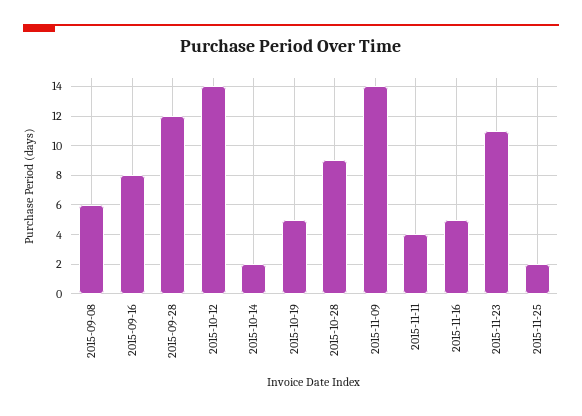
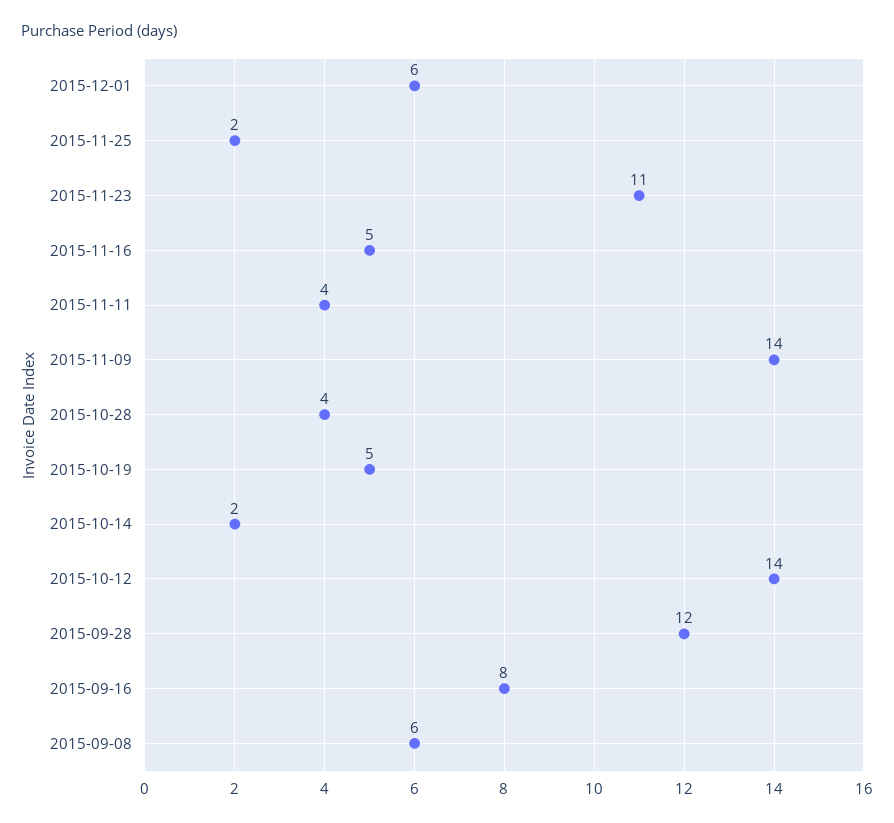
2015-10-28: 9 -> 4
2015-12-01: none -> 6

